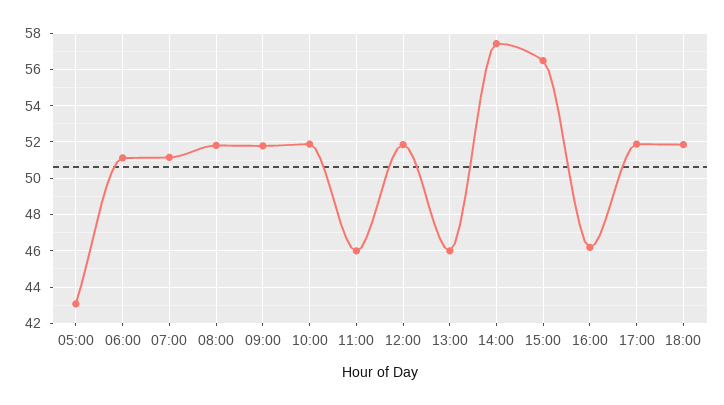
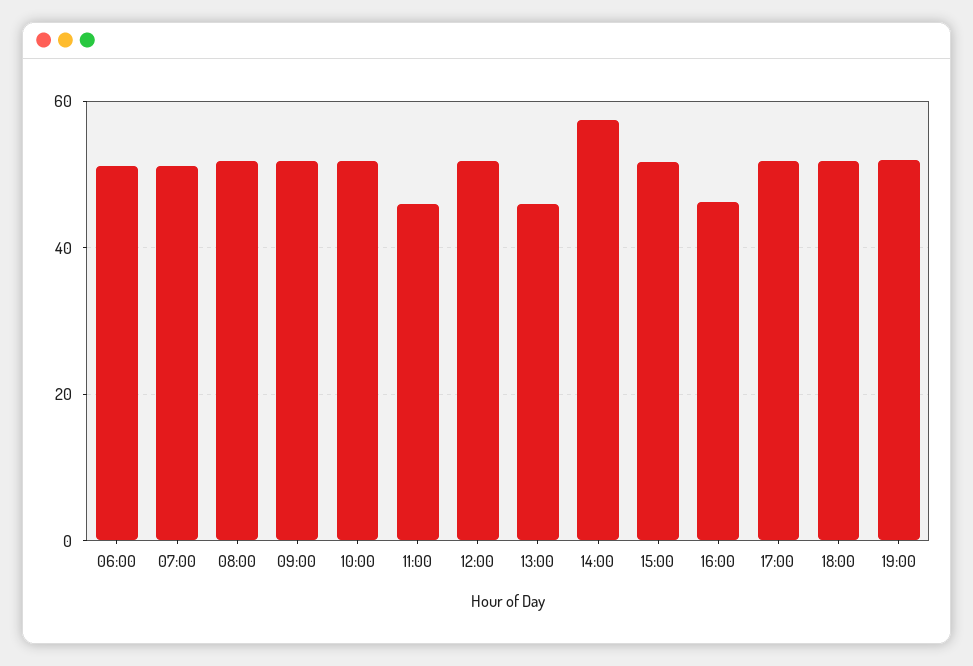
05:00: 43 -> none
15:00: 56.5 -> 52
19:00: none -> 52

